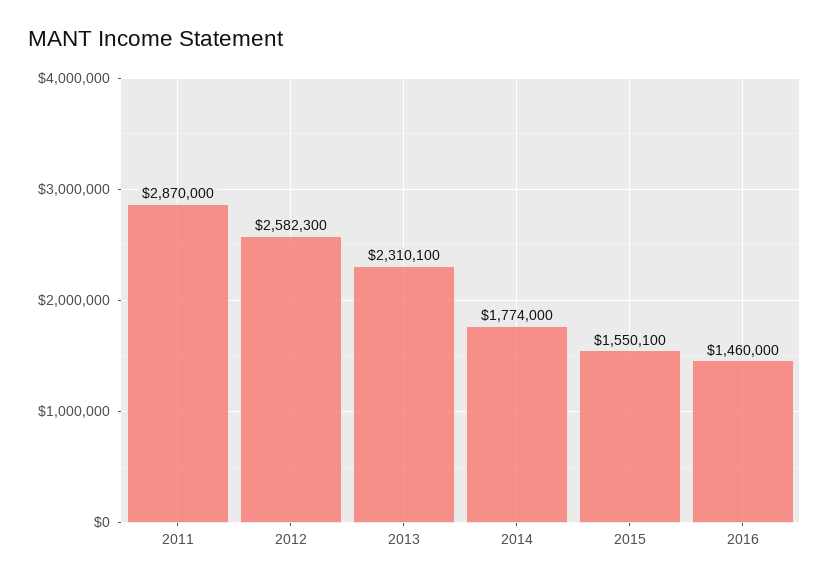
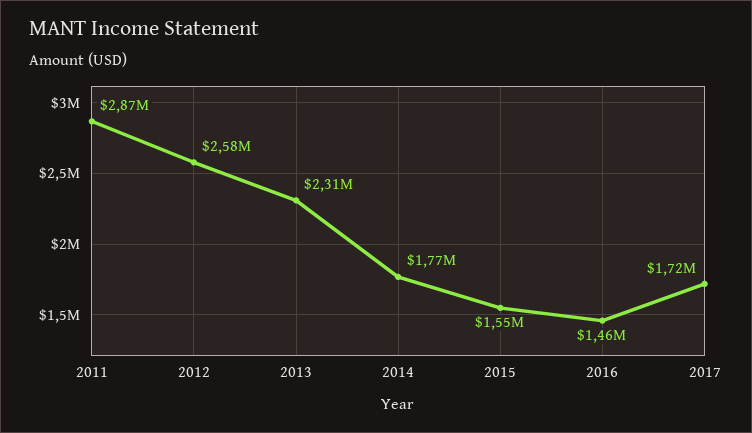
2017: none -> 1720000

